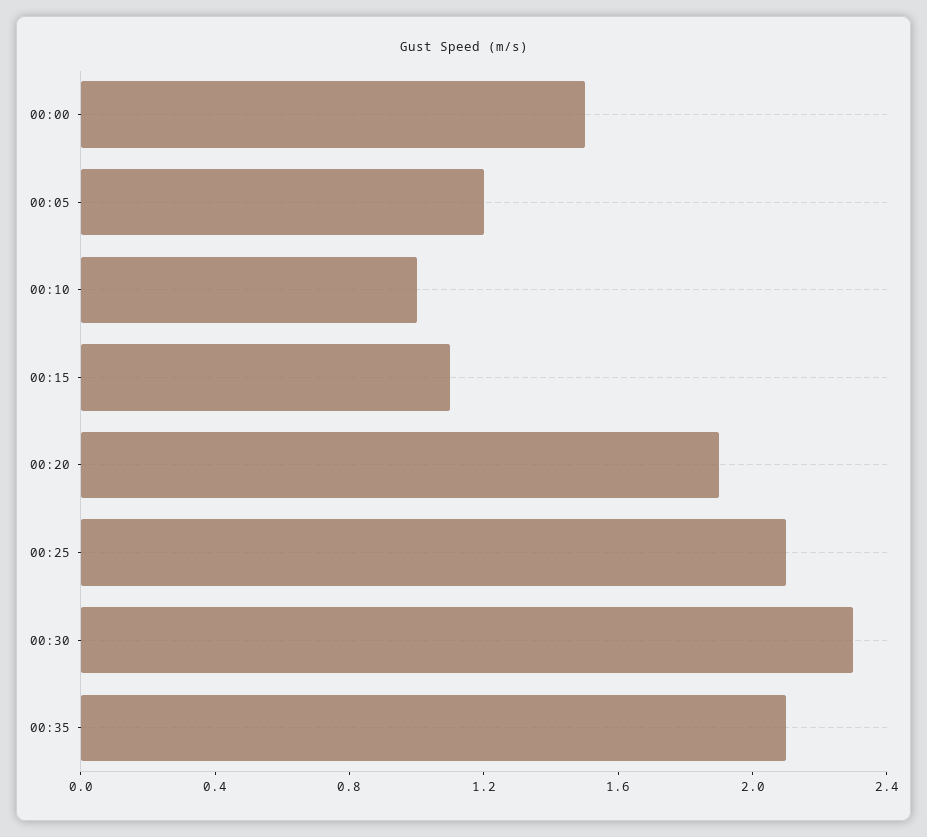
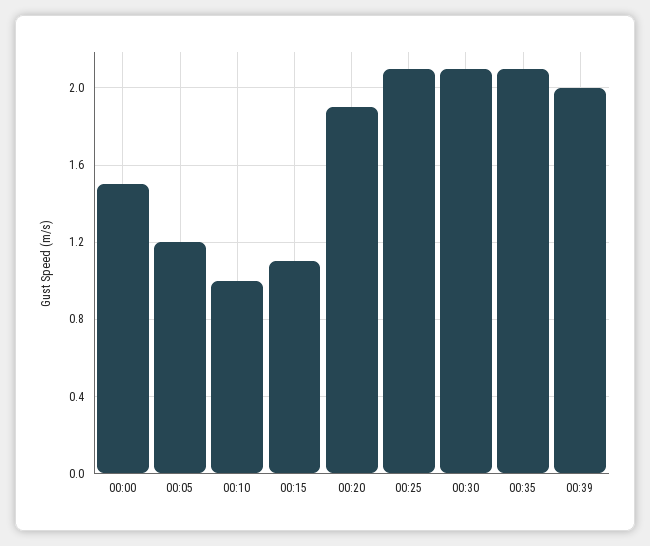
00:30: 2.3 -> 2.1
00:39: none -> 2

